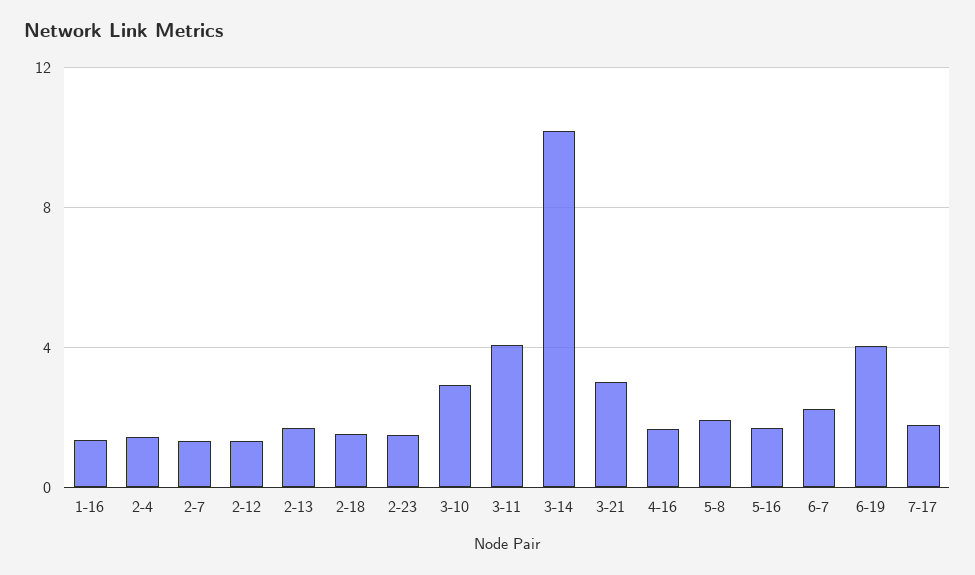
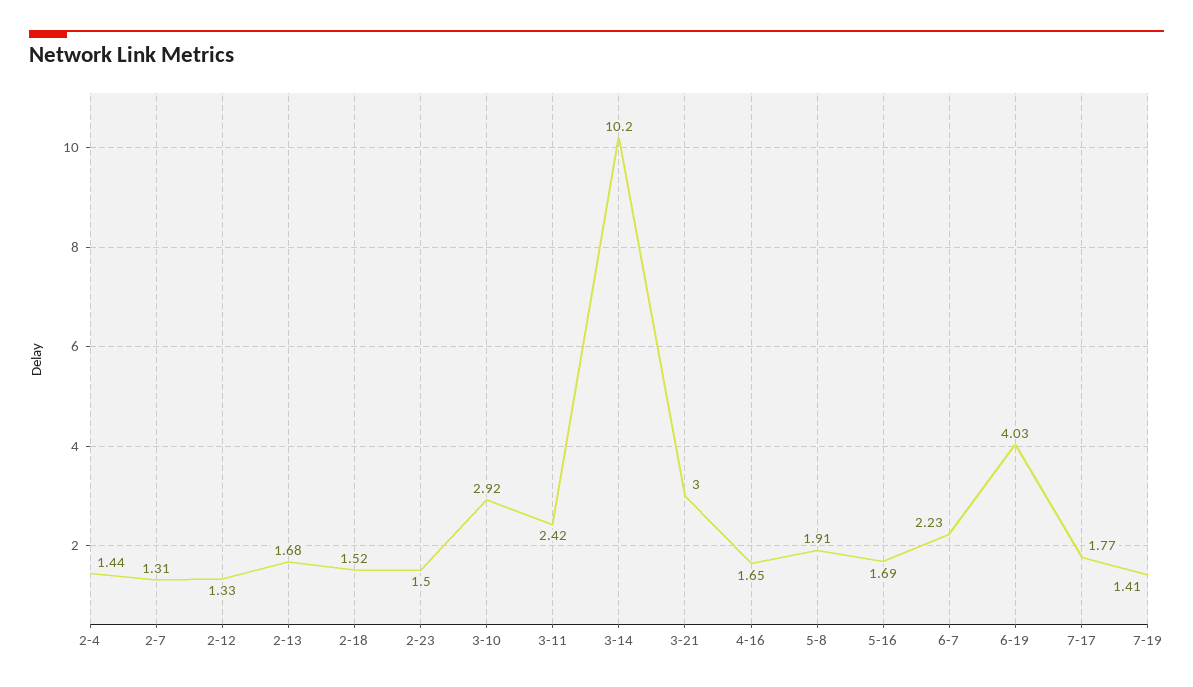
1-16: 1.5 -> none
3-11: 4 -> 2.42
7-19: none -> 1.41

